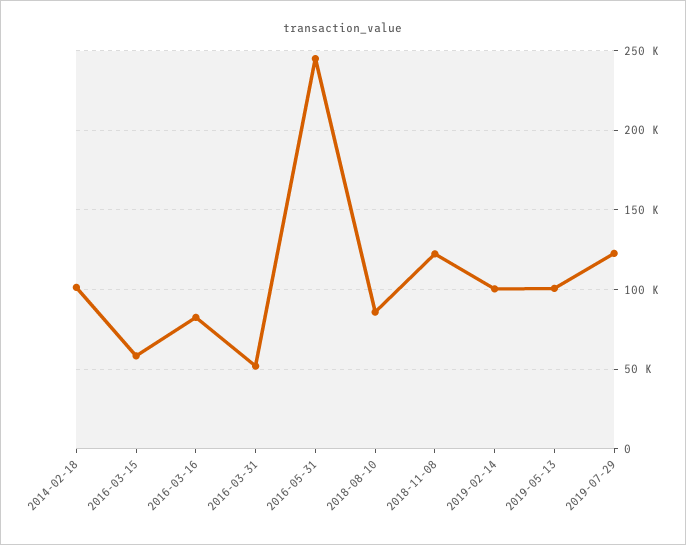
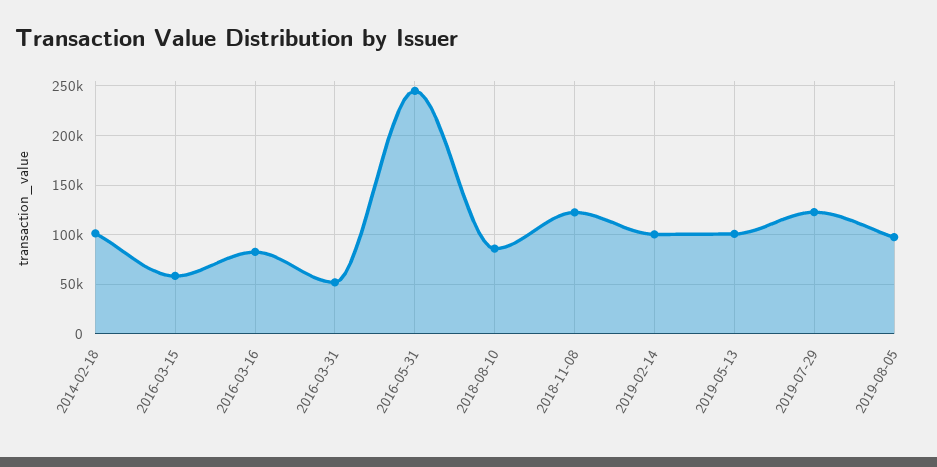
2019-08-05: none -> 100000

